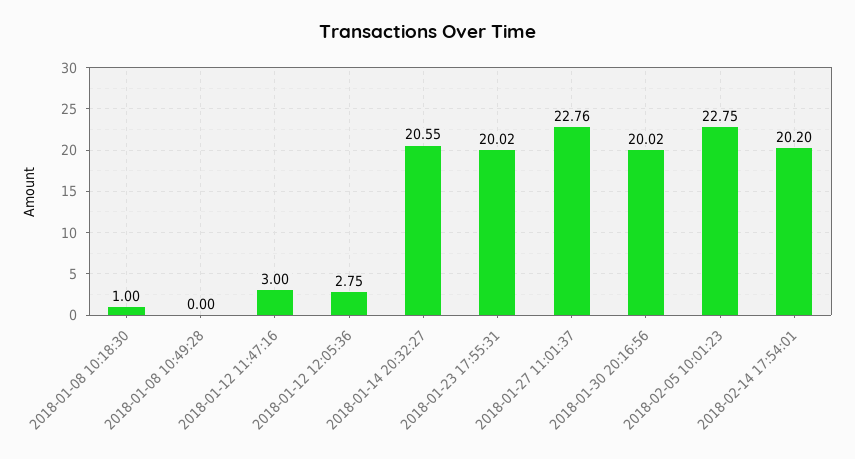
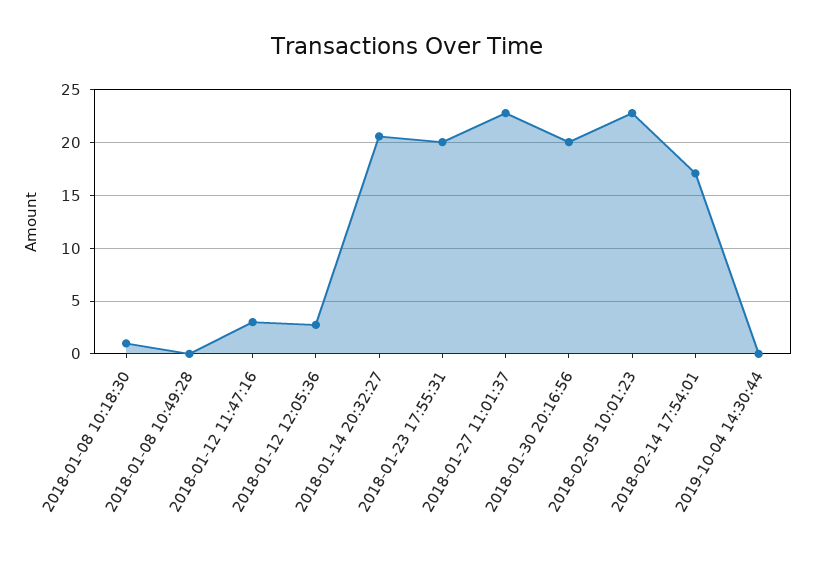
2018-02-14 17:54:01: 20.2 -> 17
2019-10-04 14:30:44: none -> 0

